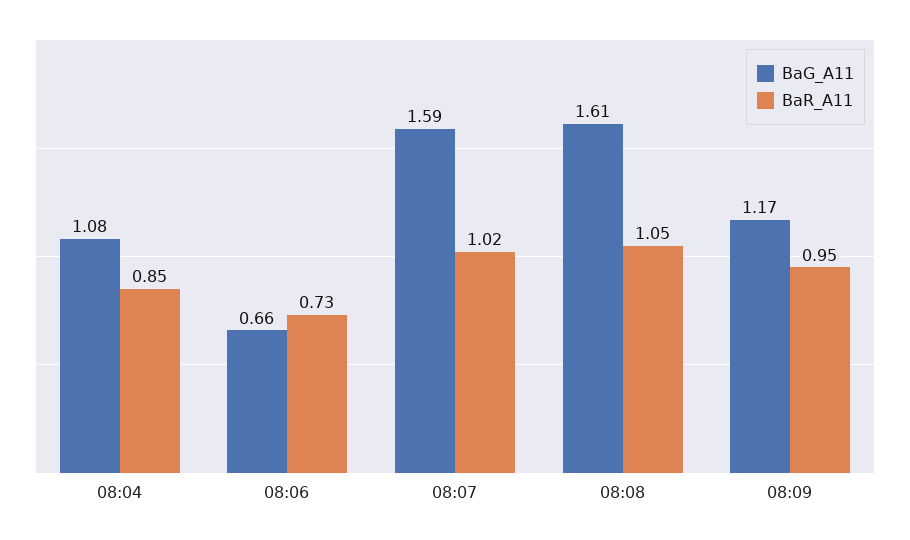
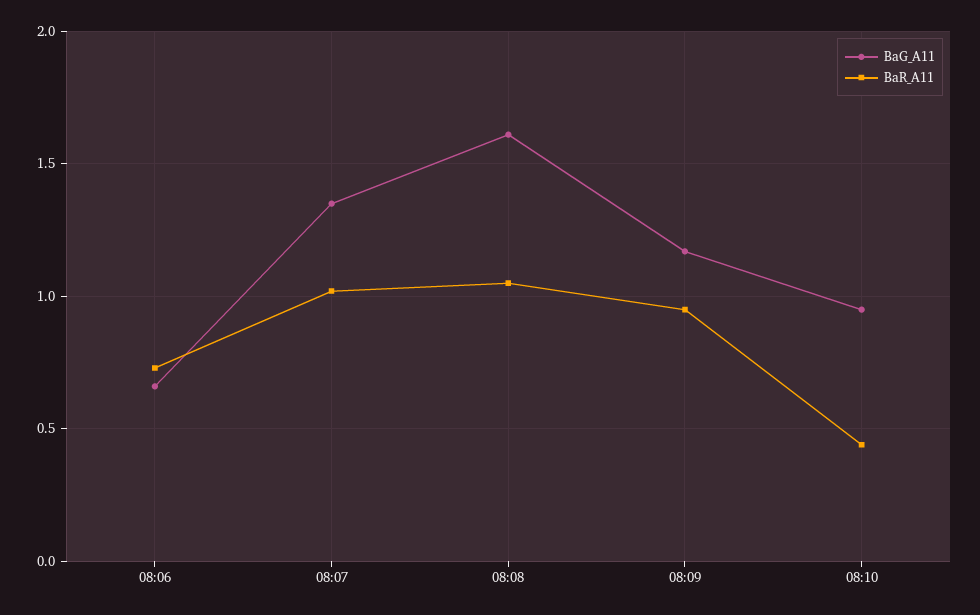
BaG_A11, 08:04: 1.08 -> none
BaR_A11, 08:04: 0.85 -> none
BaG_A11, 08:07: 1.59 -> 1.35
BaG_A11, 08:10: none -> 0.95
BaR_A11, 08:10: none -> 0.45

